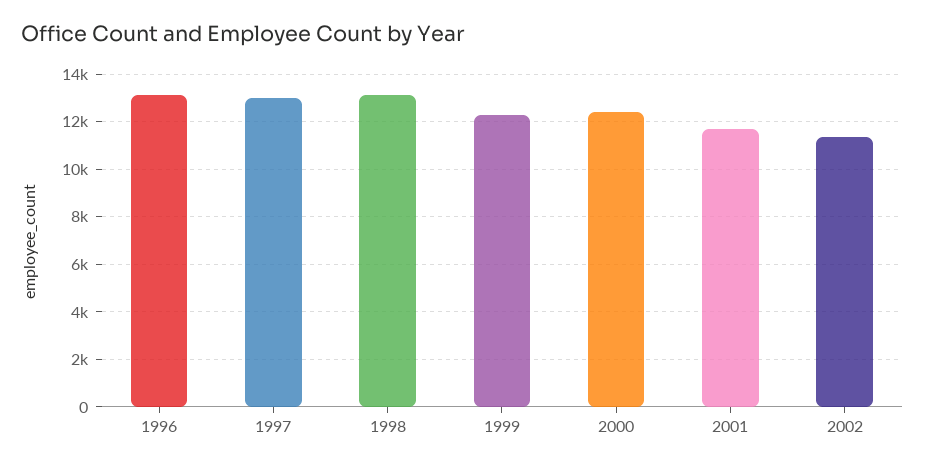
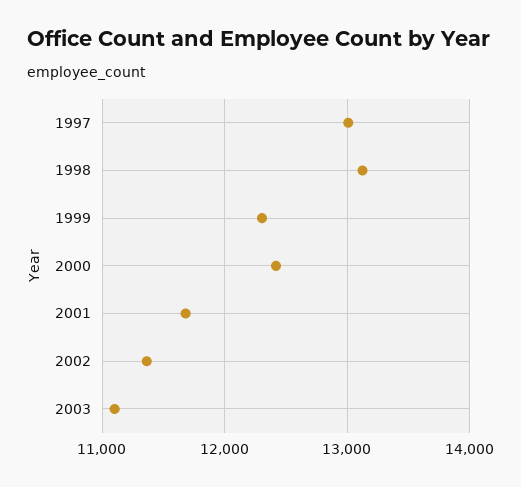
1996: 13000 -> none
2003: none -> 11100

